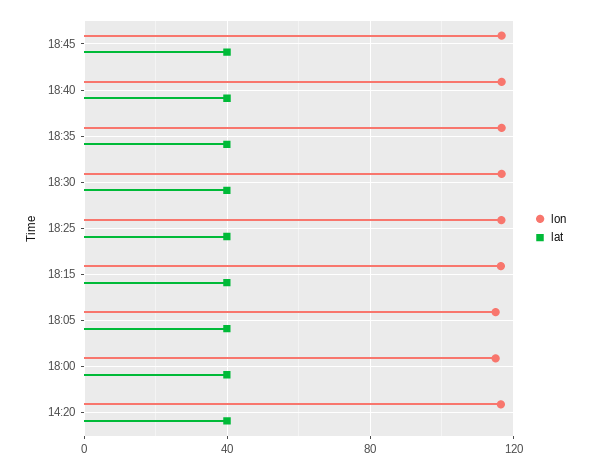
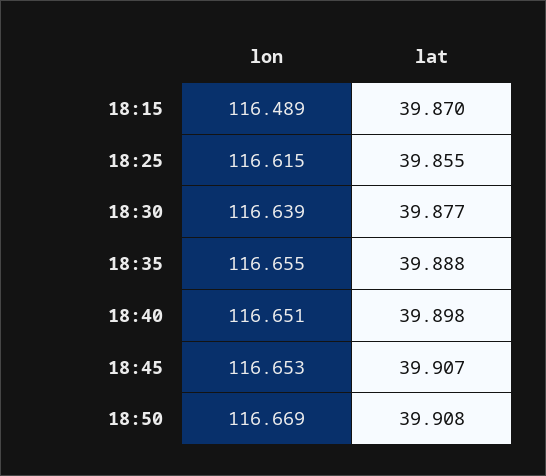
lon, 18:05: 115 -> none
lat, 18:05: 40 -> none
lon, 18:00: 115 -> none
lat, 18:00: 40 -> none
lon, 14:20: 115 -> none
lat, 14:20: 40 -> none
lon, 18:50: none -> 116.669
lat, 18:50: none -> 39.908

